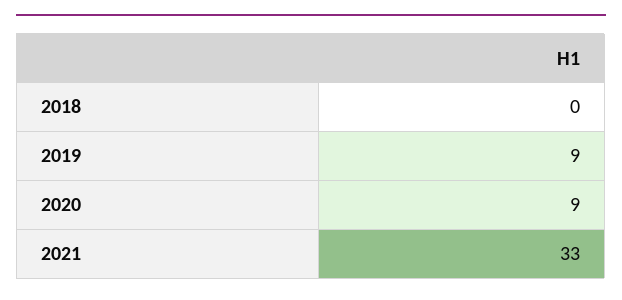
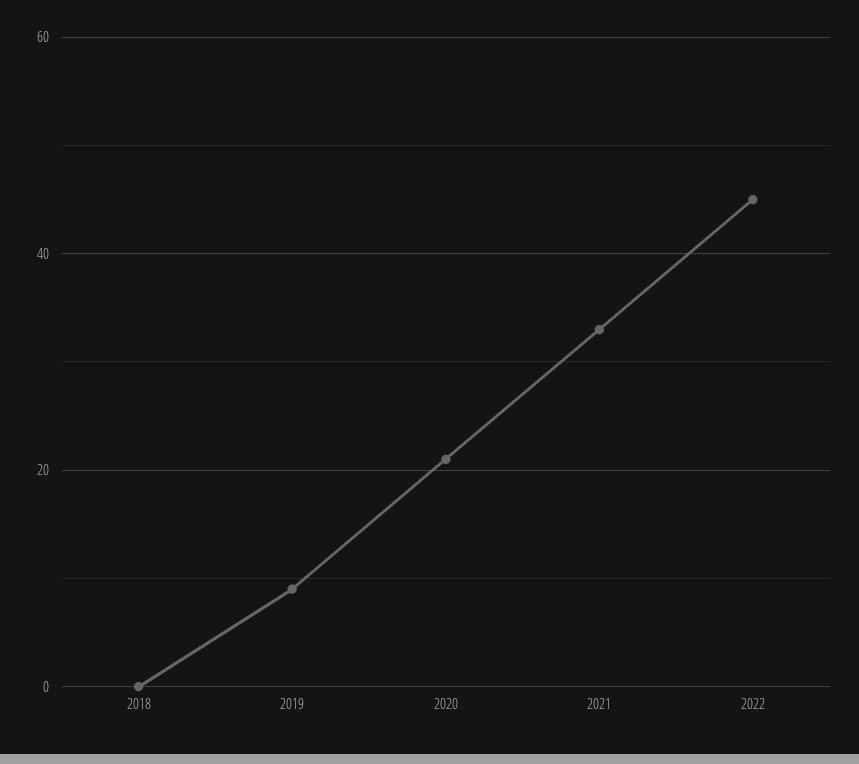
2020: 9 -> 20
2022: none -> 45

